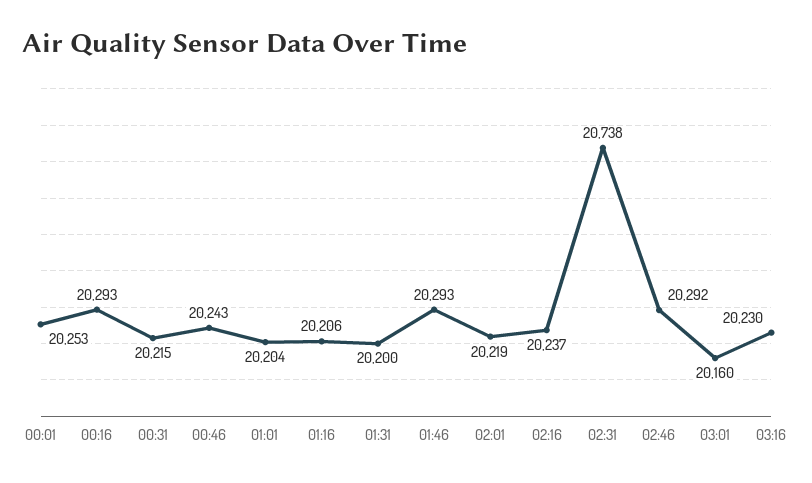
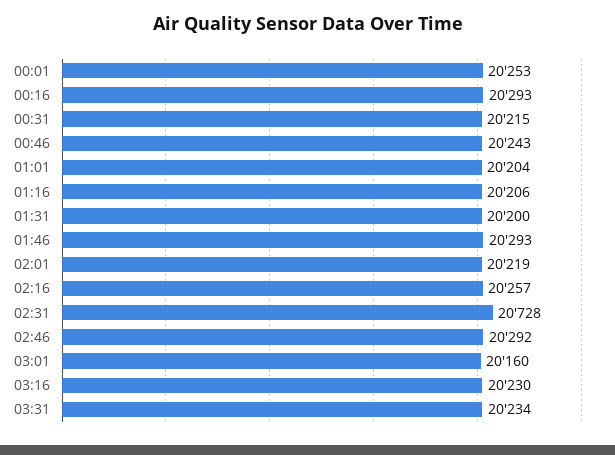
02:16: 20237 -> 20257
02:31: 20738 -> 20728
03:31: none -> 20234

